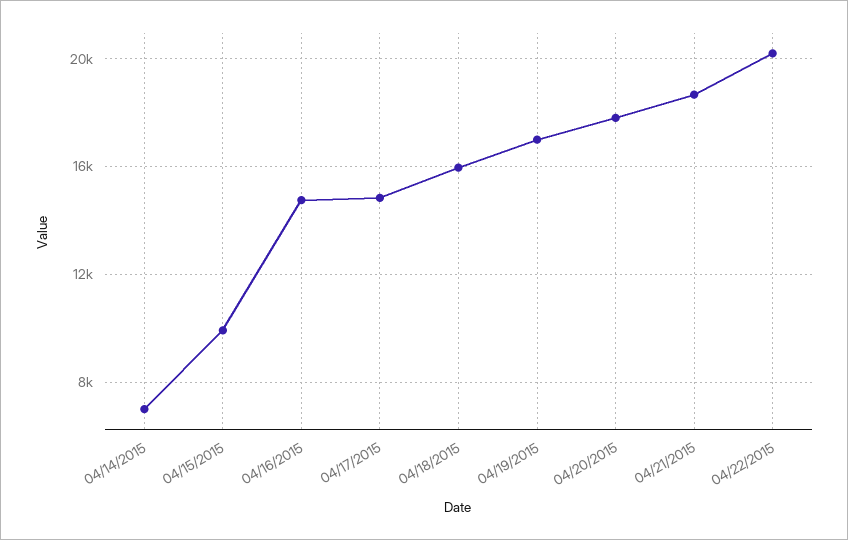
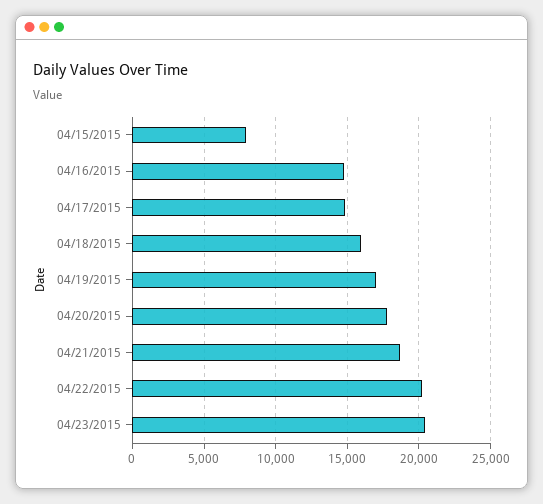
04/14/2015: 7000 -> none
04/15/2015: 10000 -> 8000
04/23/2015: none -> 20500

